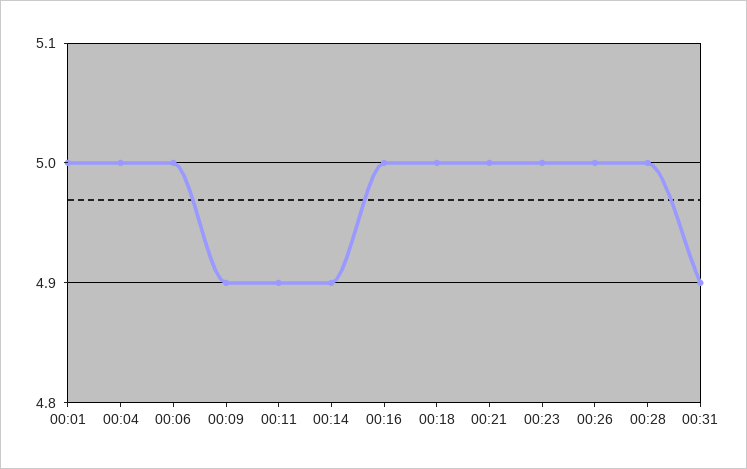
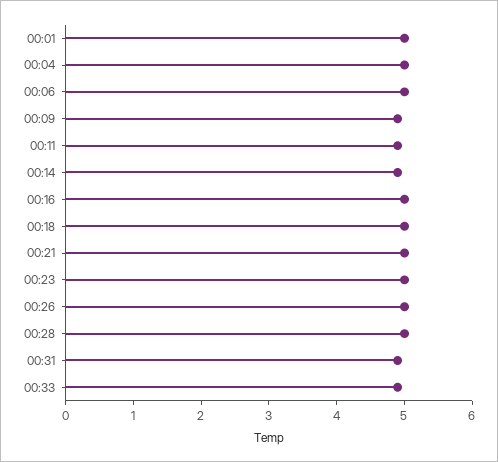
00:33: none -> 5

